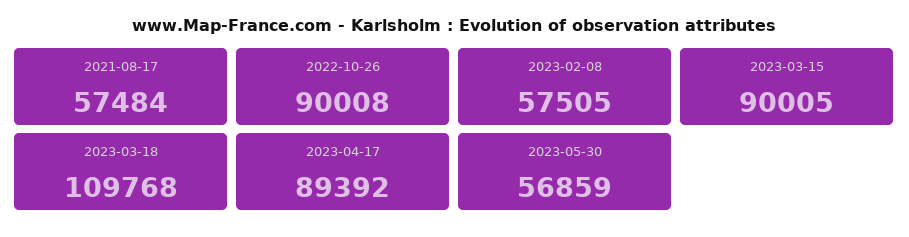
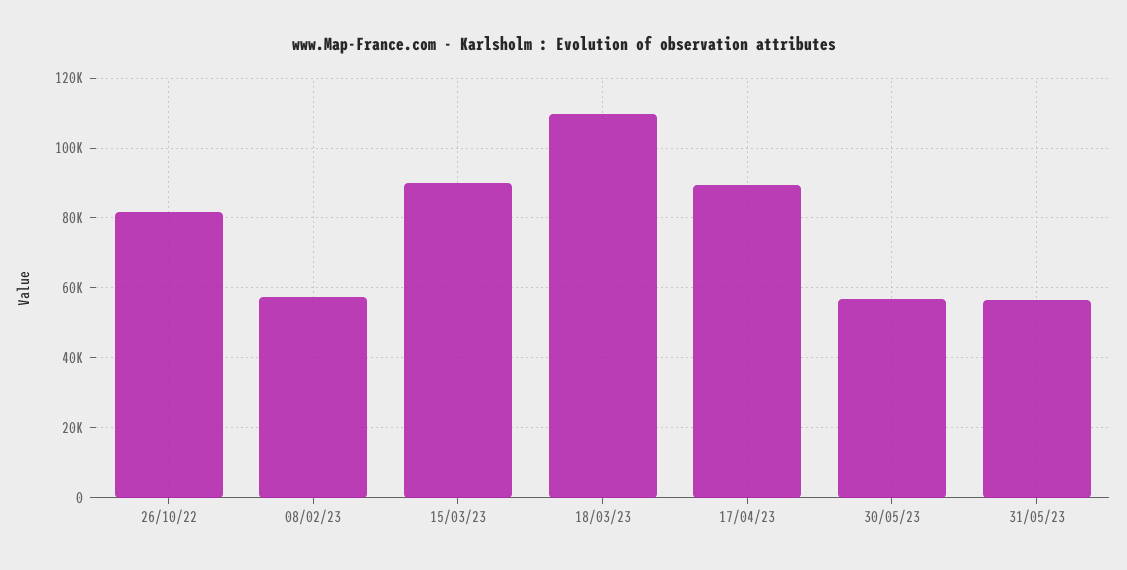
2021-08-17: 57484 -> none
2022-10-26: 90008 -> 82000
31/05/23: none -> 56000

